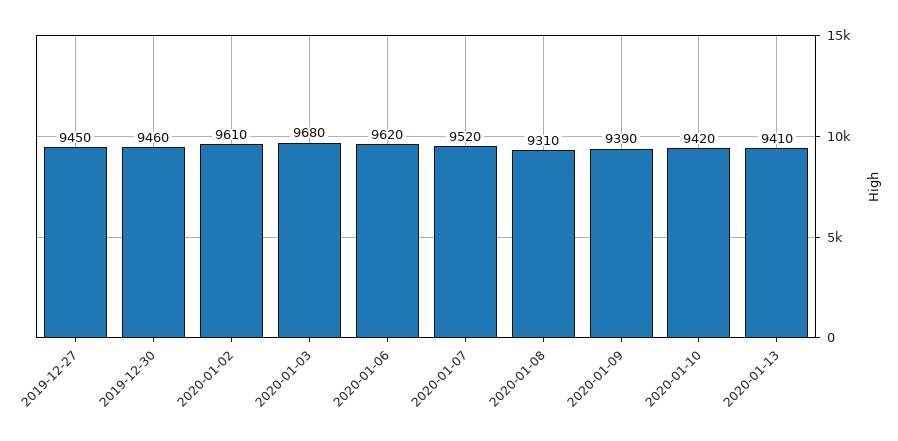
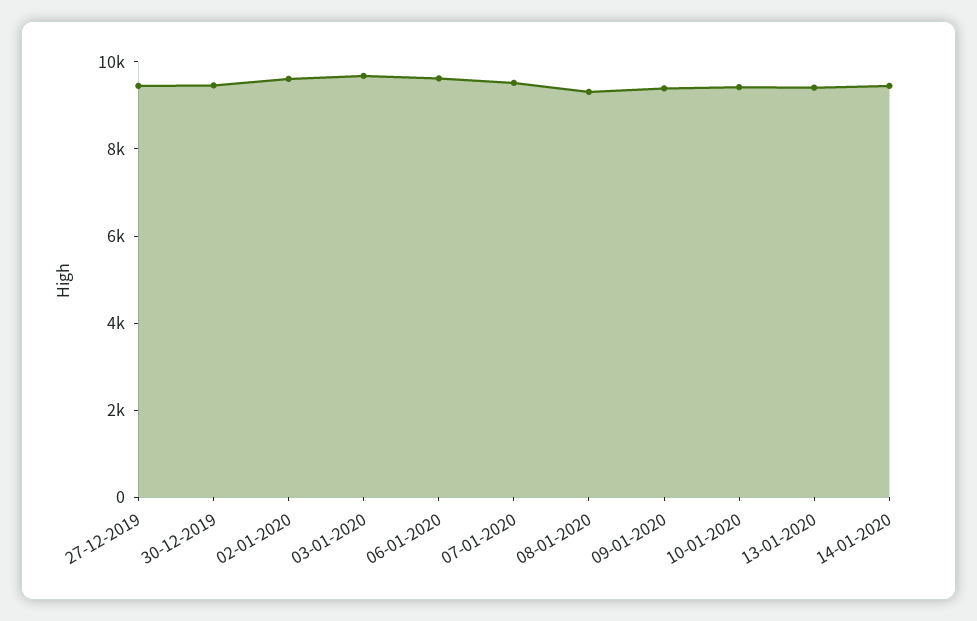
14-01-2020: none -> 9500

